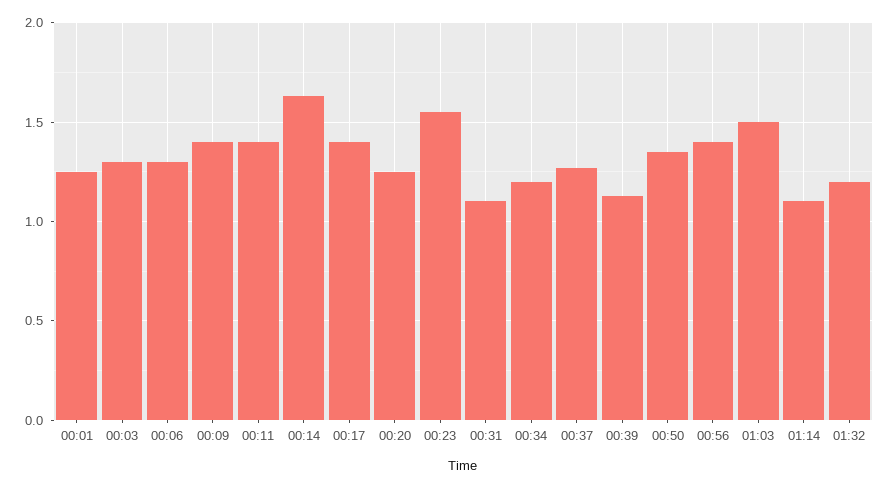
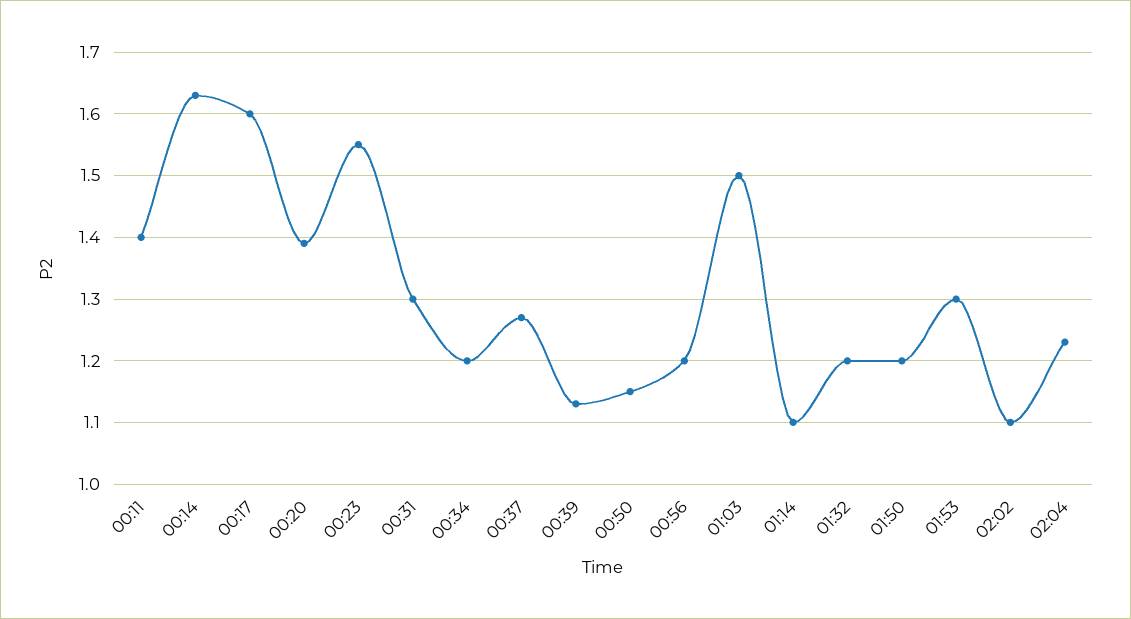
00:01: 1.25 -> none
00:03: 1.3 -> none
00:06: 1.3 -> none
00:09: 1.4 -> none
00:17: 1.4 -> 1.6
00:20: 1.25 -> 1.39
00:31: 1.1 -> 1.3
00:50: 1.35 -> 1.15
00:56: 1.4 -> 1.2
01:50: none -> 1.2
01:53: none -> 1.3
02:02: none -> 1.1
02:04: none -> 1.23

